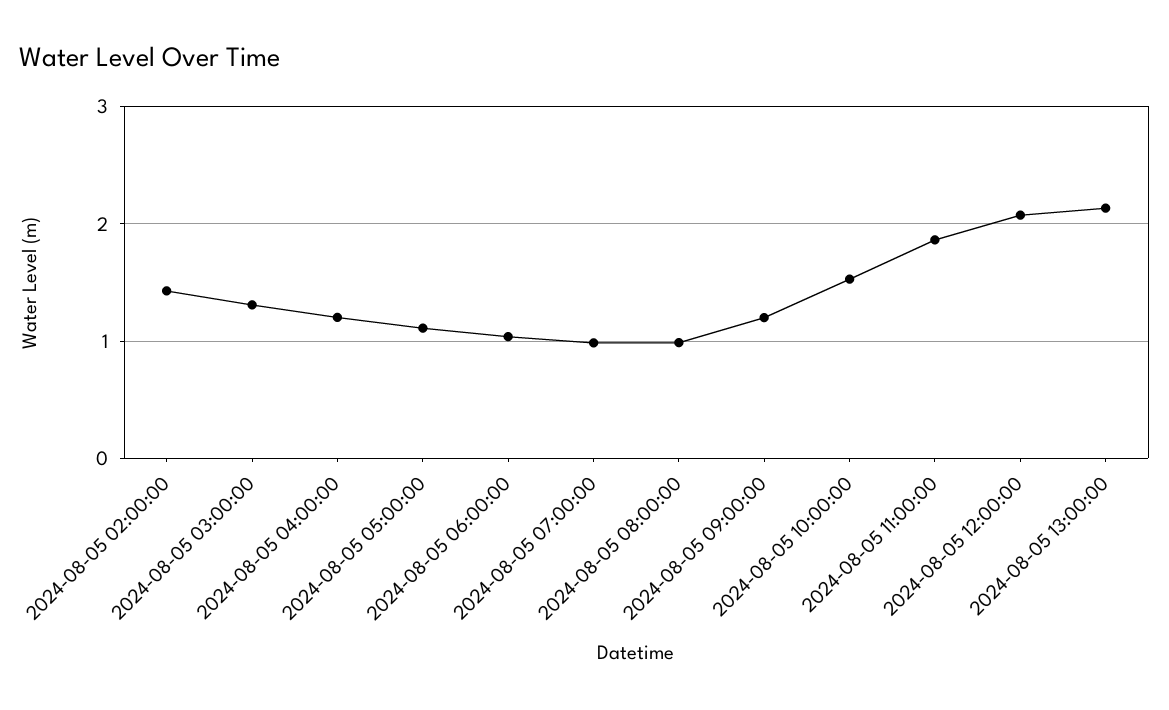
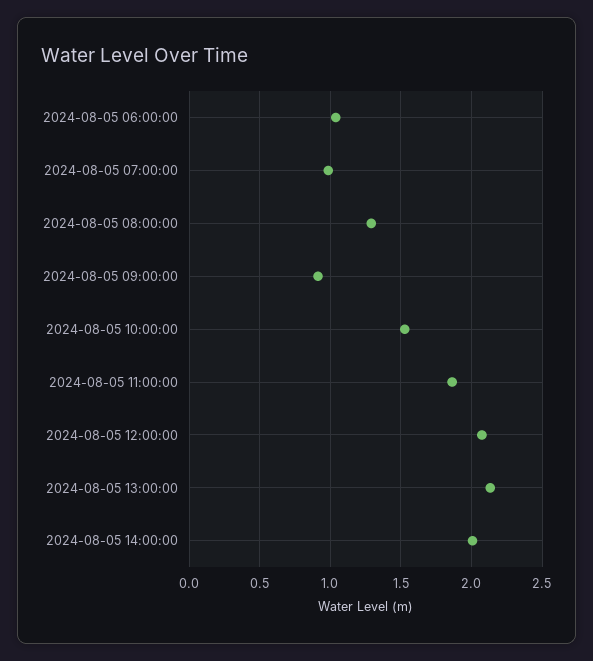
2024-08-05 02:00:00: 1.4 -> none
2024-08-05 03:00:00: 1.3 -> none
2024-08-05 04:00:00: 1.2 -> none
2024-08-05 05:00:00: 1.1 -> none
2024-08-05 08:00:00: 1 -> 1.3
2024-08-05 09:00:00: 1.2 -> 0.9
2024-08-05 14:00:00: none -> 2

